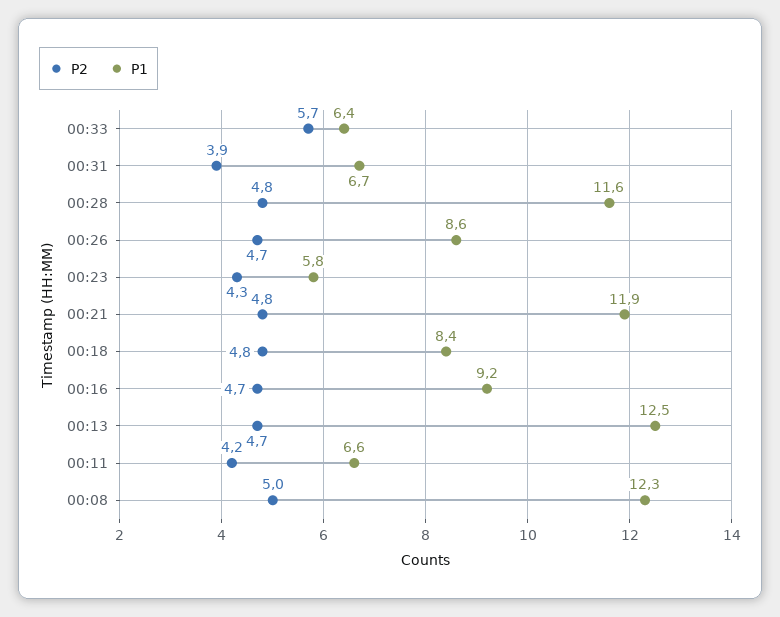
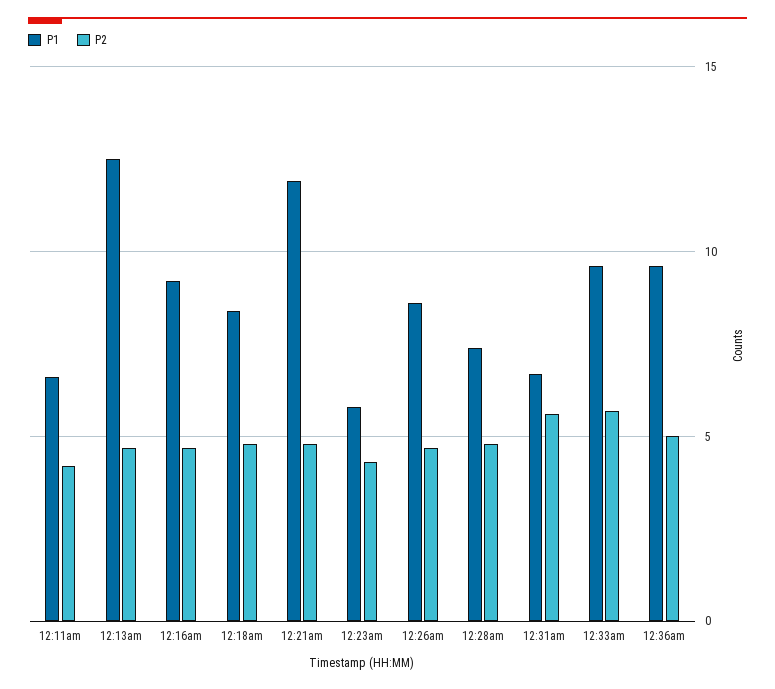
P1, 00:33: 6.4 -> 9.5
P2, 00:31: 3.9 -> 5.5
P1, 00:28: 11.6 -> 7.5
P2, 00:08: 5 -> none
P1, 00:08: 12.3 -> none
P1, 12:36am: none -> 9.5
P2, 12:36am: none -> 5

